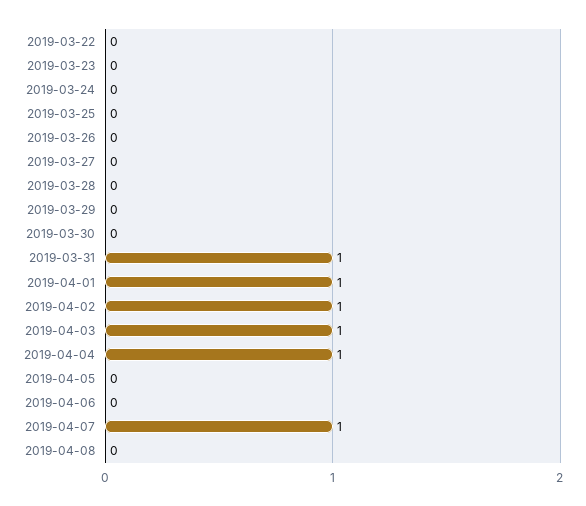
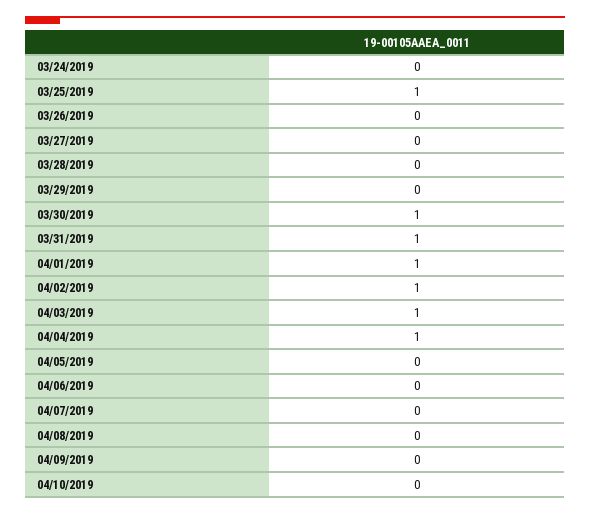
2019-03-22: 0 -> none
2019-03-23: 0 -> none
2019-03-25: 0 -> 1
2019-03-30: 0 -> 1
2019-04-07: 1 -> 0
04/09/2019: none -> 0
04/10/2019: none -> 0

